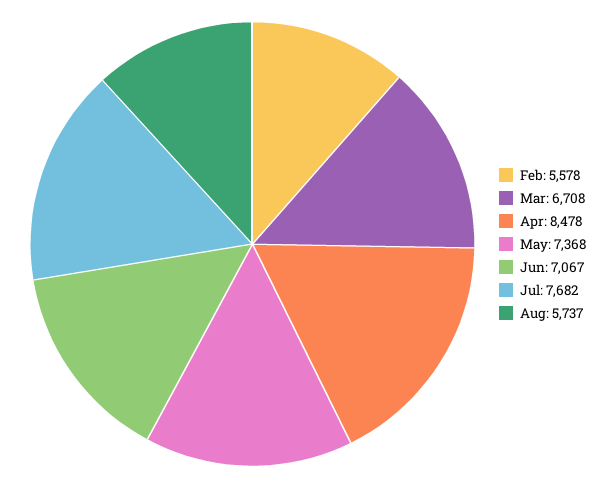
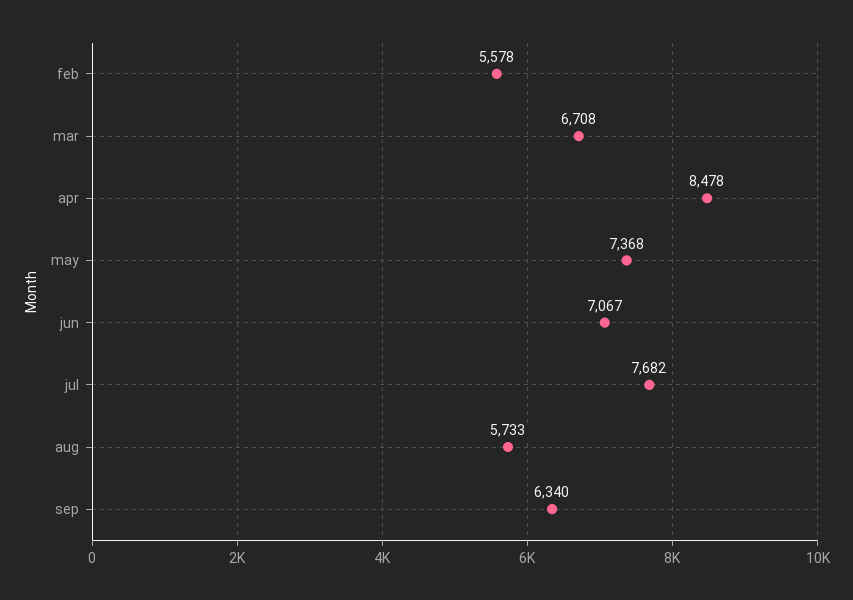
Aug: 5737 -> 5733
sep: none -> 6340

